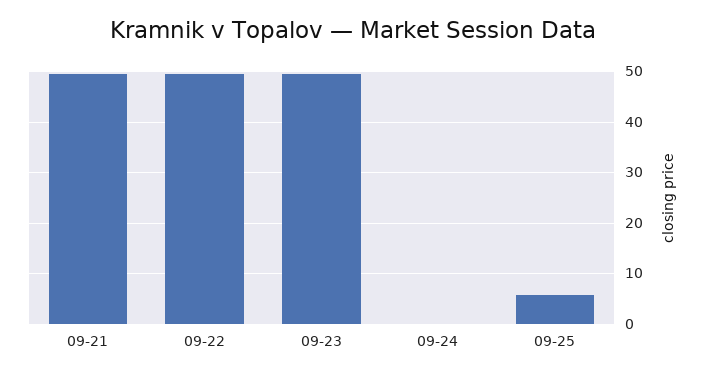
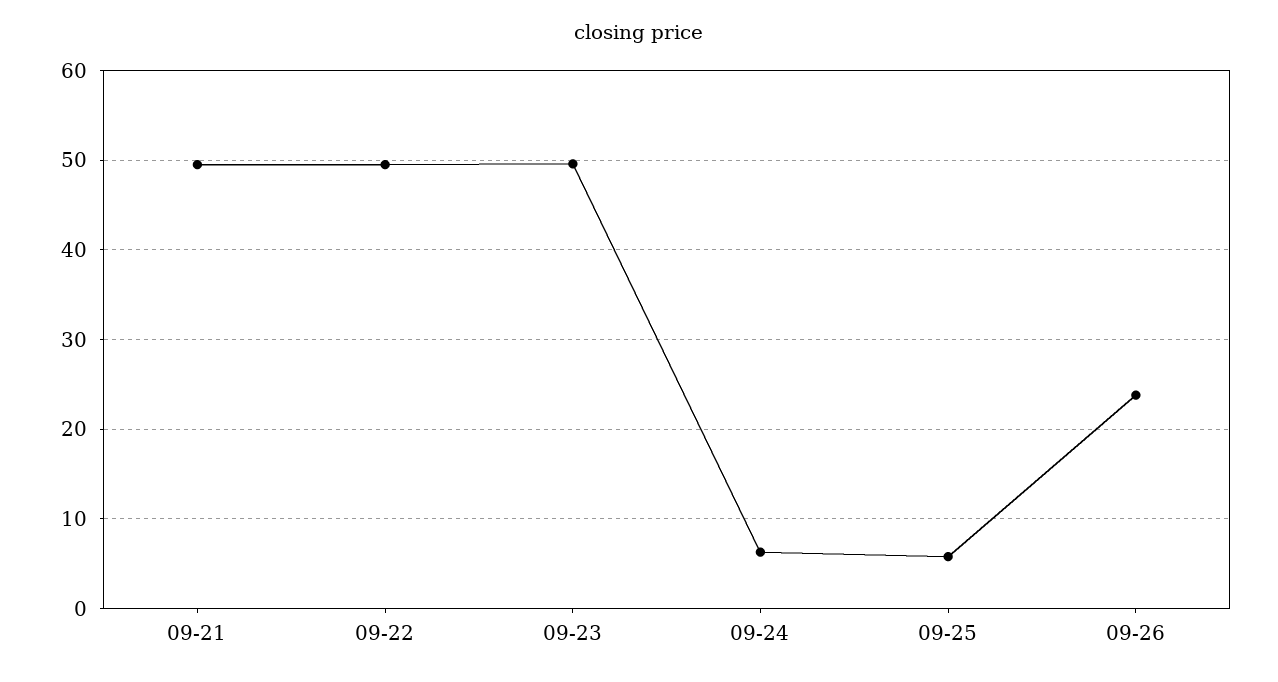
09-24: 0 -> 6
09-26: none -> 24

